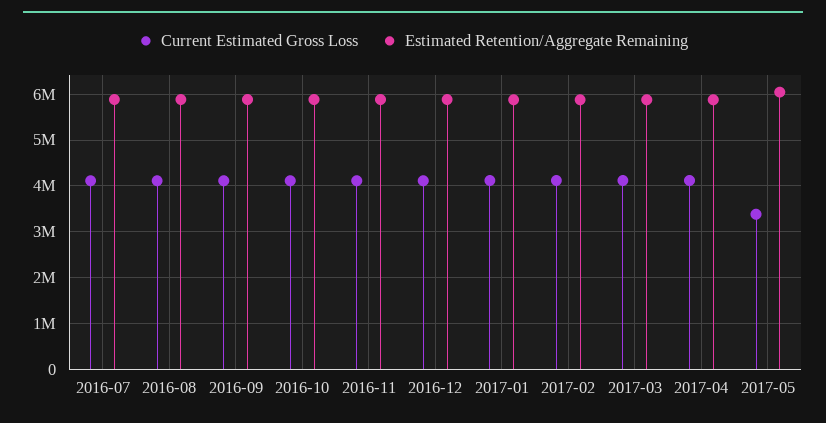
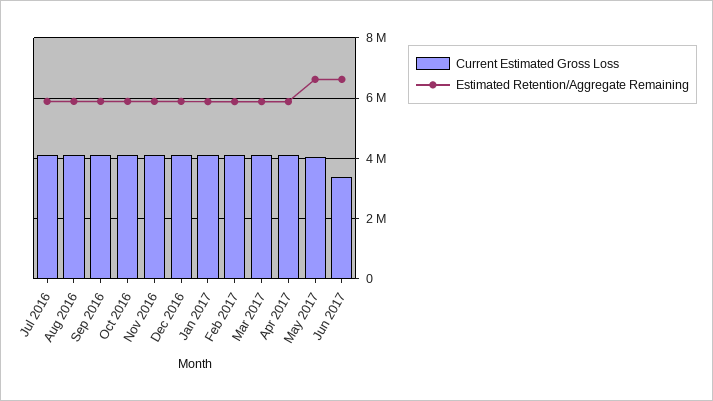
Current Estimated Gross Loss, 2017-05: 3400000 -> 4000000
Estimated Retention/Aggregate Remaining, 2017-05: 6000000 -> 6600000
Current Estimated Gross Loss, Jun 2017: none -> 3400000
Estimated Retention/Aggregate Remaining, Jun 2017: none -> 6600000

